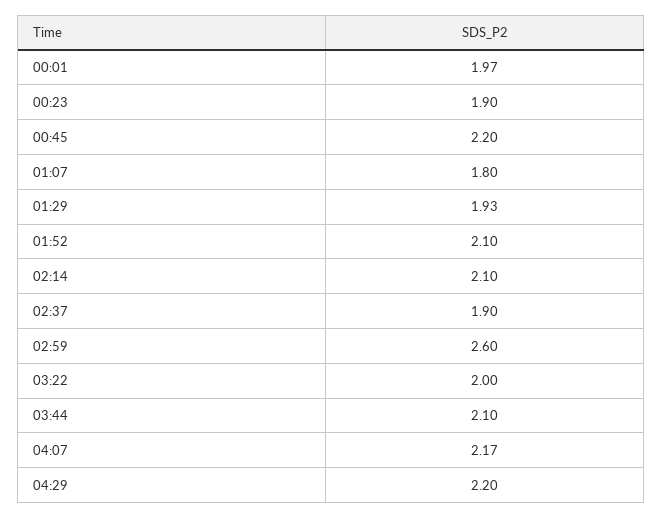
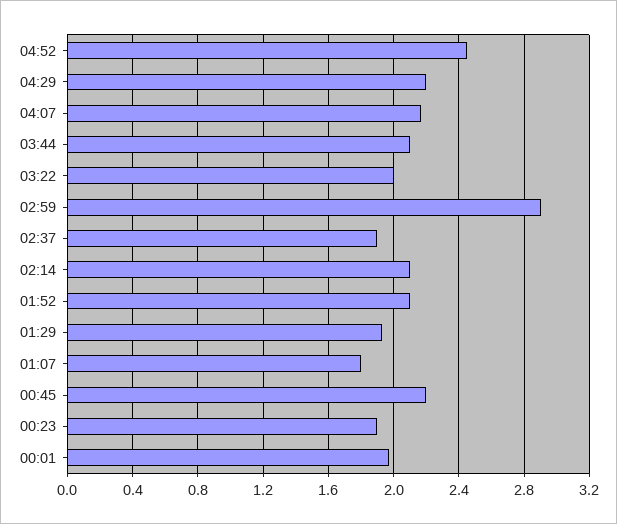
02:59: 2.6 -> 2.9
04:52: none -> 2.45

